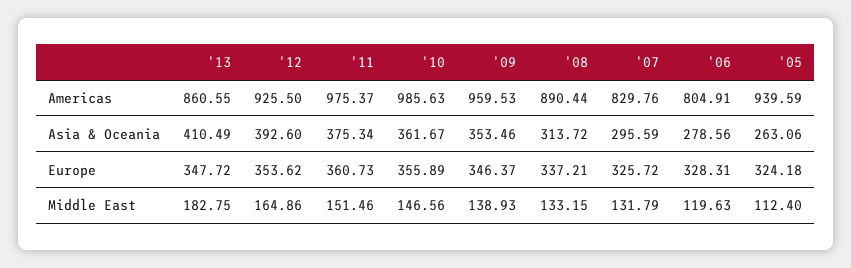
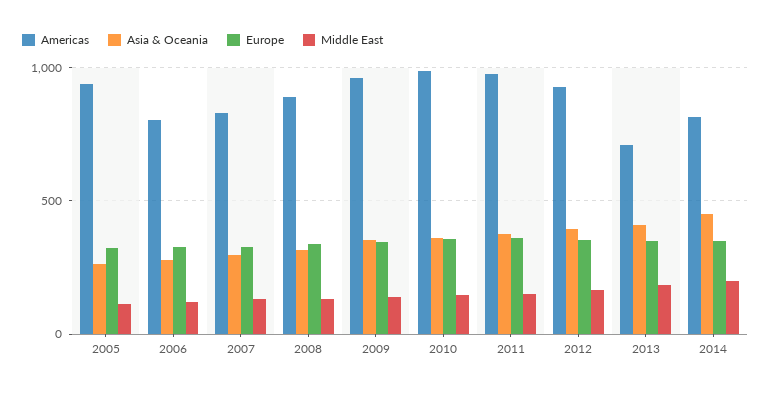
Americas, '13: 860.55 -> 700
Americas, 2014: none -> 800
Asia & Oceania, 2014: none -> 450
Europe, 2014: none -> 350
Middle East, 2014: none -> 200

